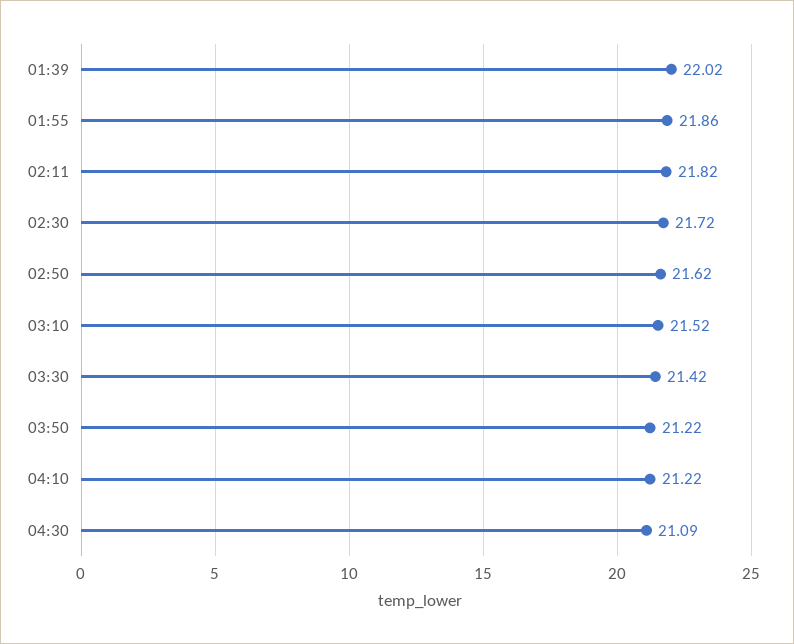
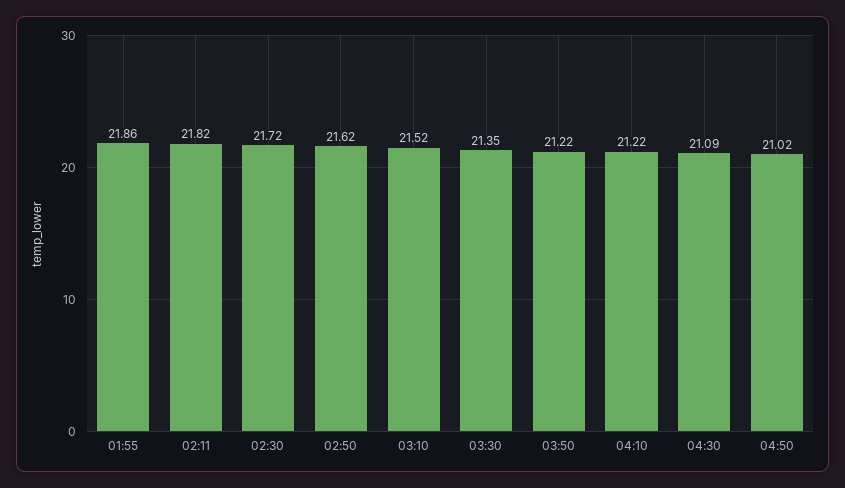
01:39: 22.02 -> none
03:30: 21.42 -> 21.35
04:50: none -> 21.02

